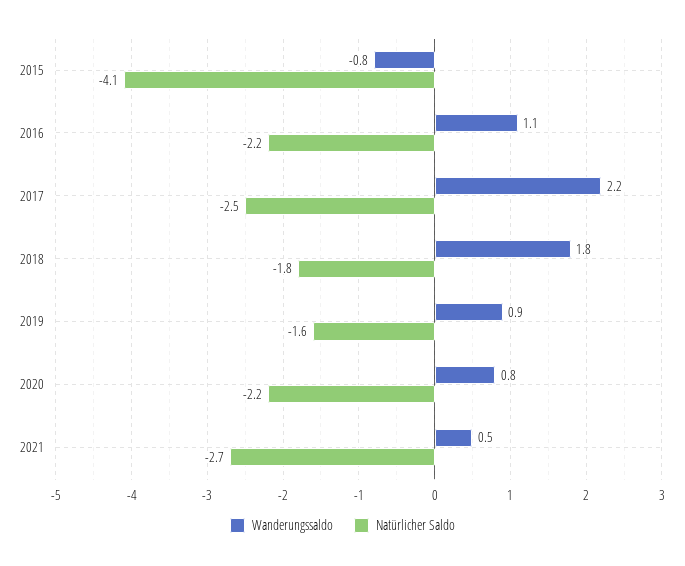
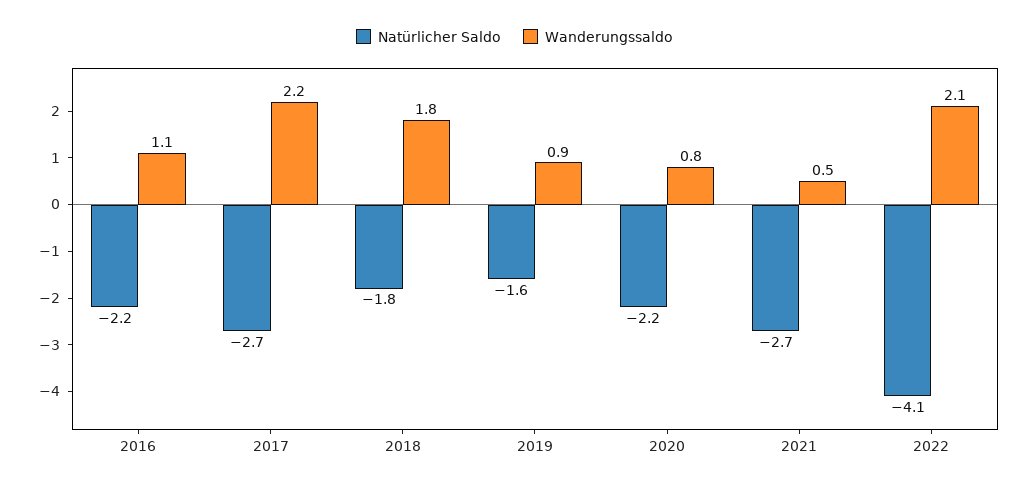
Wanderungssaldo, 2015: -0.8 -> none
Natürlicher Saldo, 2015: -4.1 -> none
Natürlicher Saldo, 2017: -2.5 -> -2.7
Natürlicher Saldo, 2022: none -> -4.1
Wanderungssaldo, 2022: none -> 2.1

